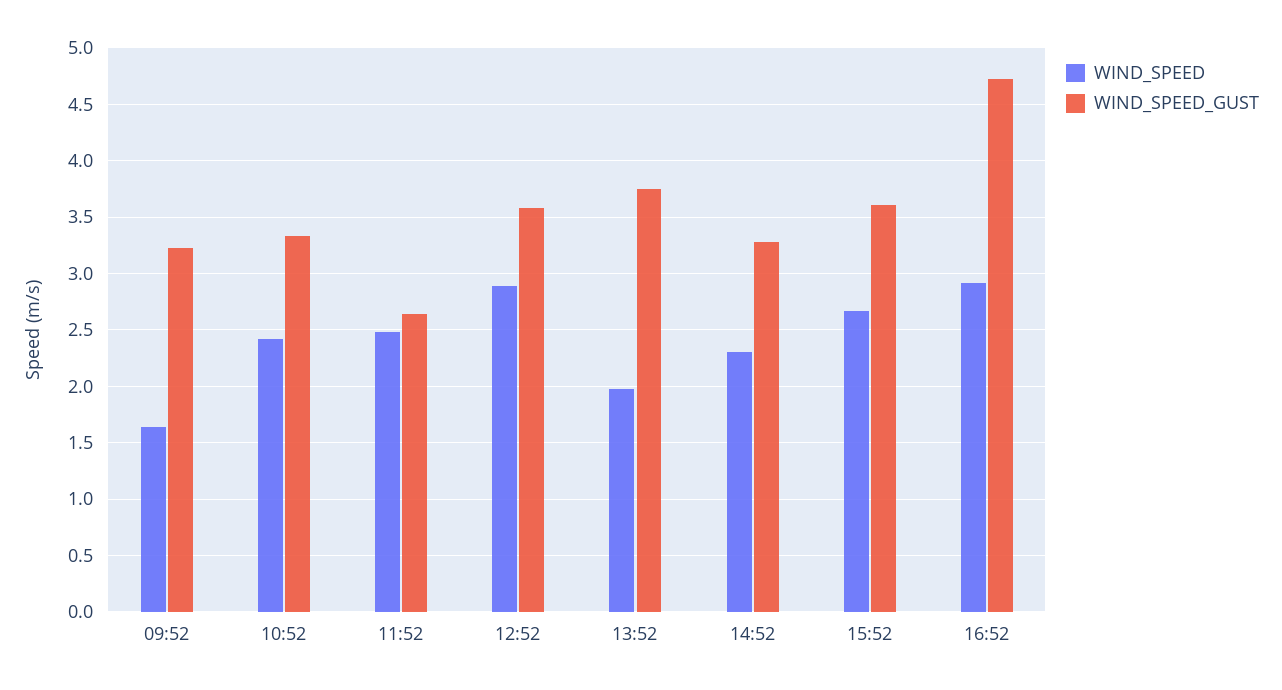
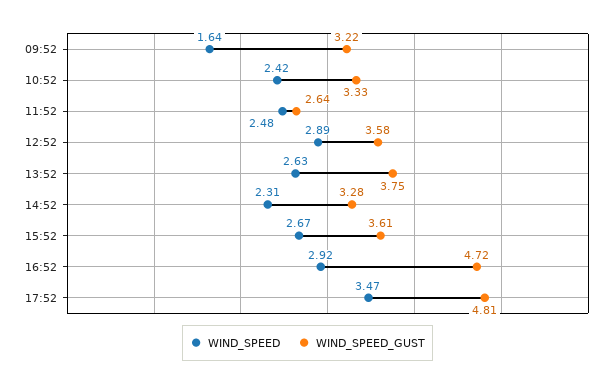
WIND_SPEED, 13:52: 2 -> 2.63
WIND_SPEED, 17:52: none -> 3.47
WIND_SPEED_GUST, 17:52: none -> 4.81

